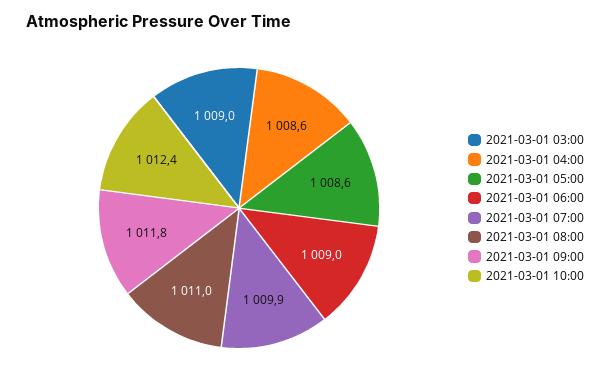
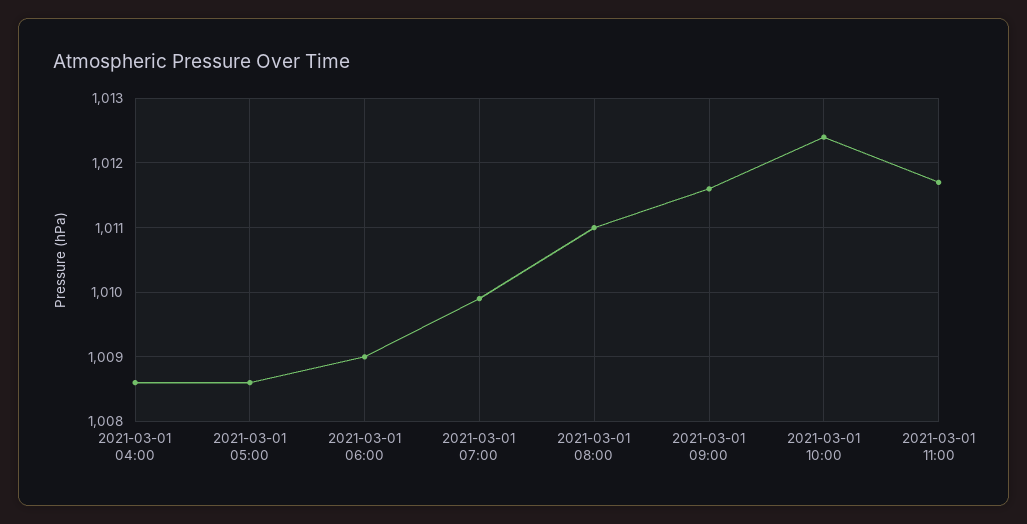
2021-03-01 03:00: 1009 -> none
2021-03-01 09:00: 1011.8 -> 1011.6
2021-03-01 11:00: none -> 1011.7

